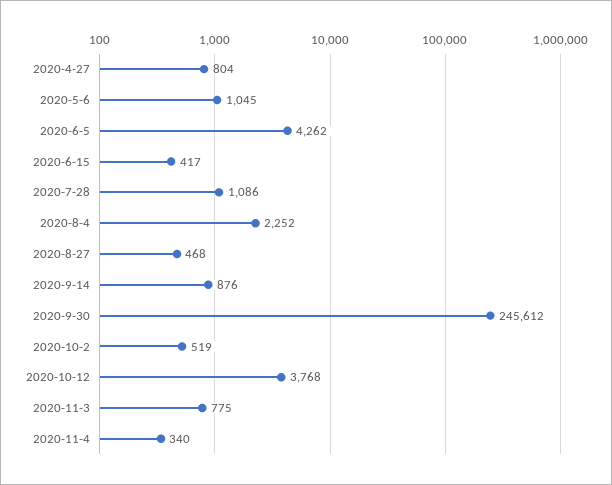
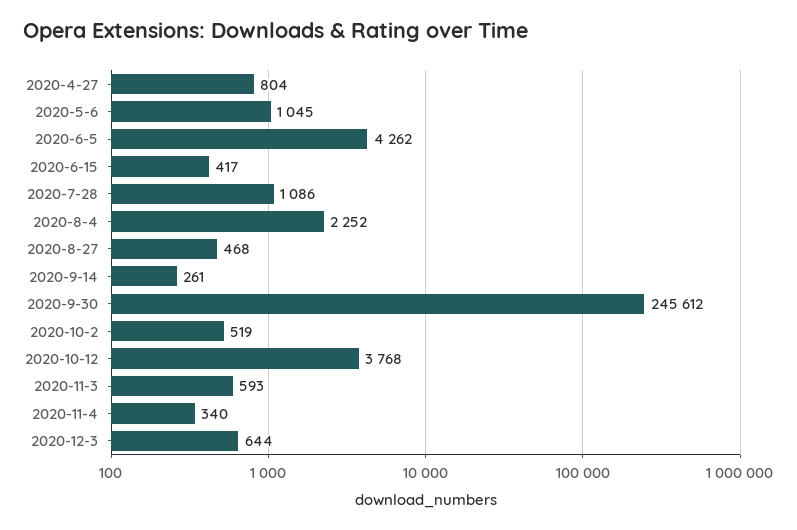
2020-9-14: 876 -> 261
2020-11-3: 775 -> 593
2020-12-3: none -> 644

